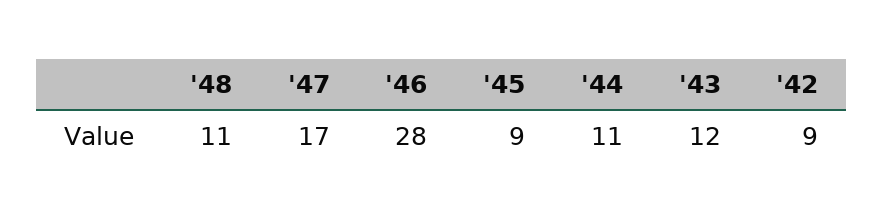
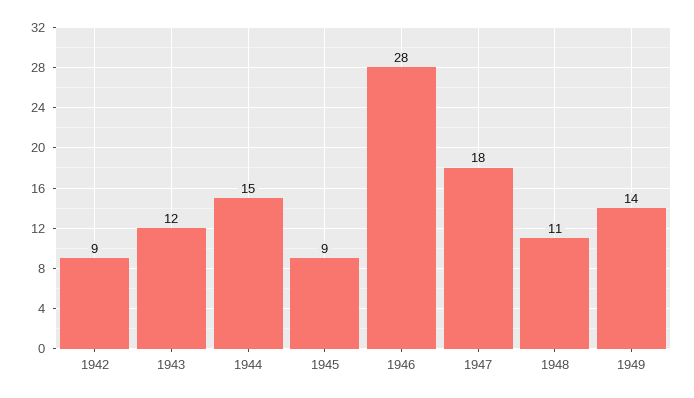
'47: 17 -> 18
'44: 11 -> 15
1949: none -> 14

